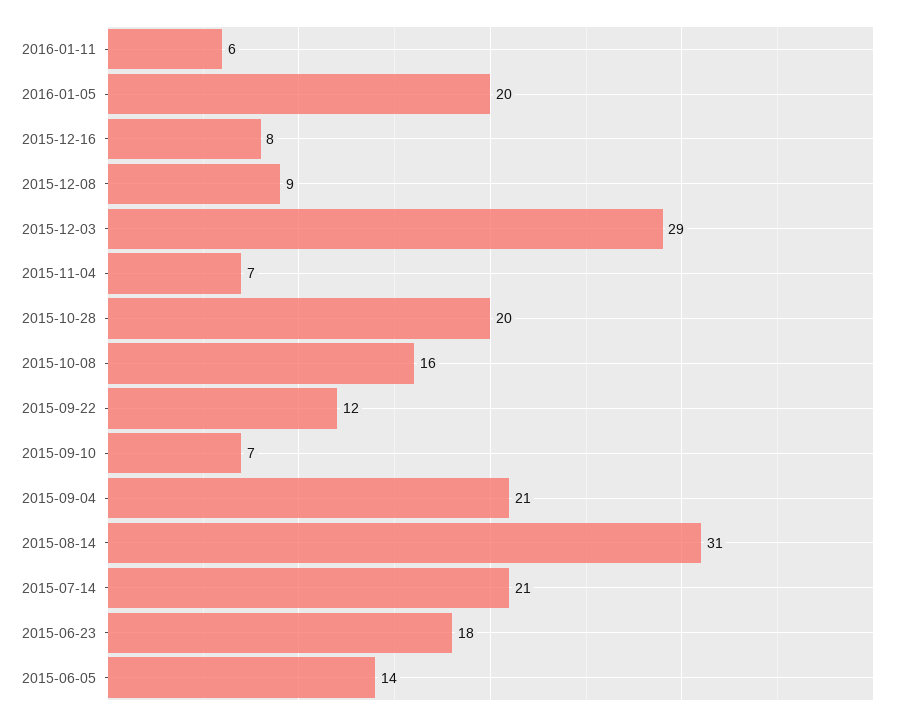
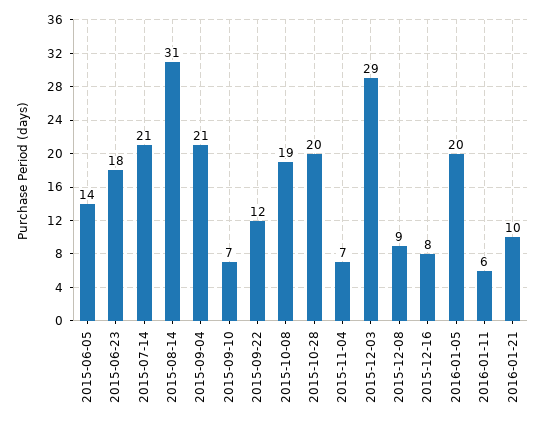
2015-10-08: 16 -> 19
2016-01-21: none -> 10

